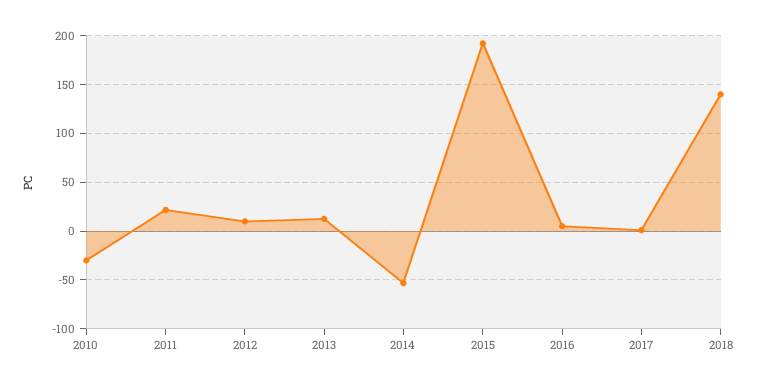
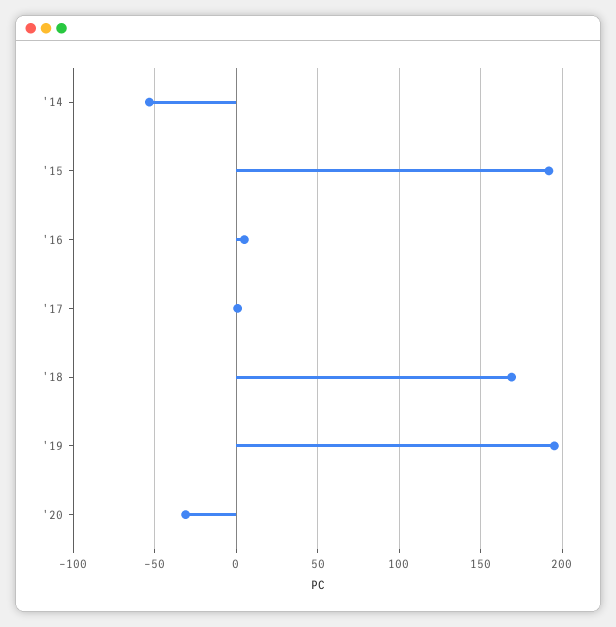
2010: -30 -> none
2011: 20 -> none
2012: 10 -> none
2013: 10 -> none
2018: 140 -> 170
'19: none -> 195
'20: none -> -30

